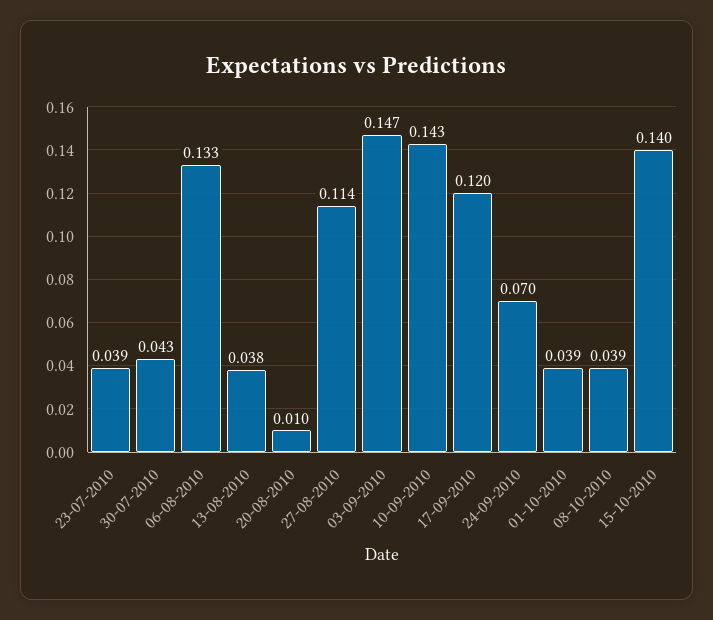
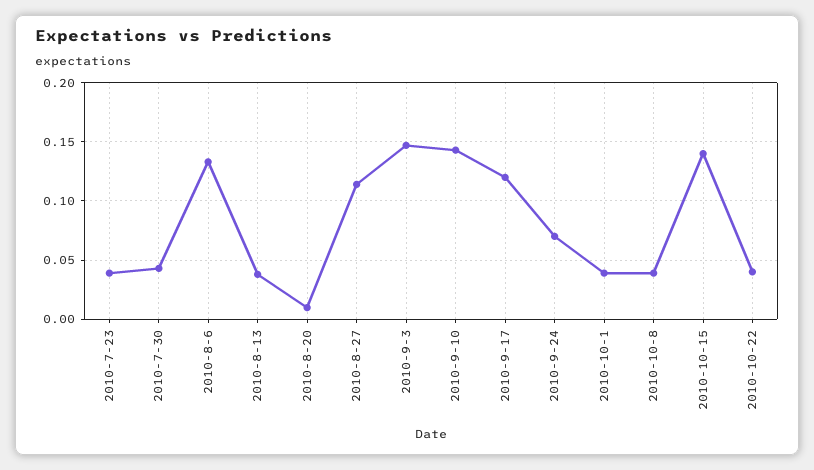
2010-10-22: none -> 0.04

